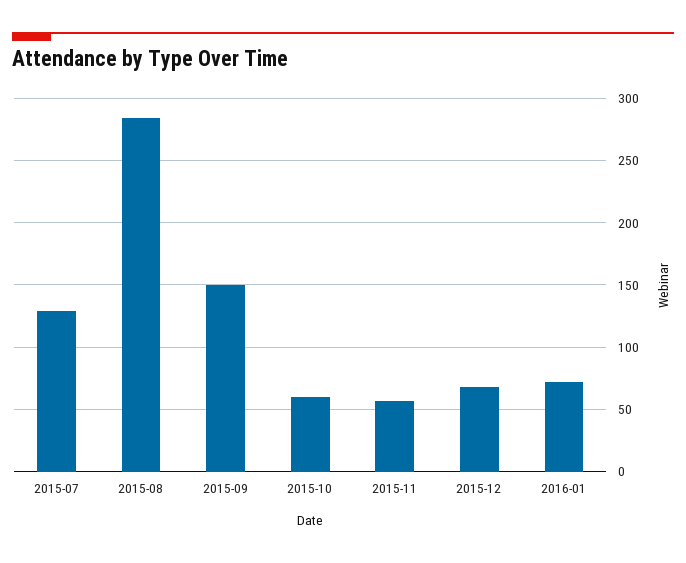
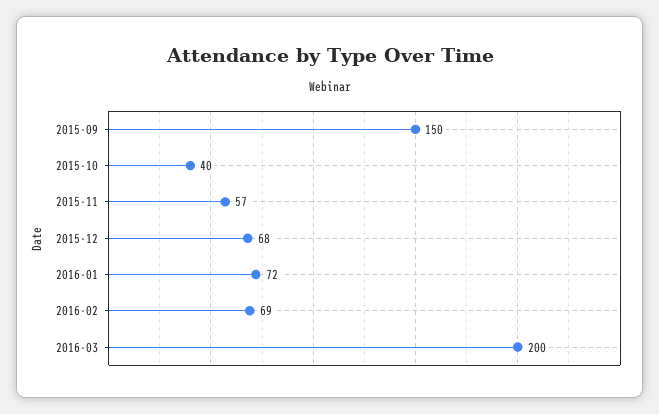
2015-07: 130 -> none
2015-08: 285 -> none
2015-10: 60 -> 40
2016-02: none -> 69
2016-03: none -> 200

